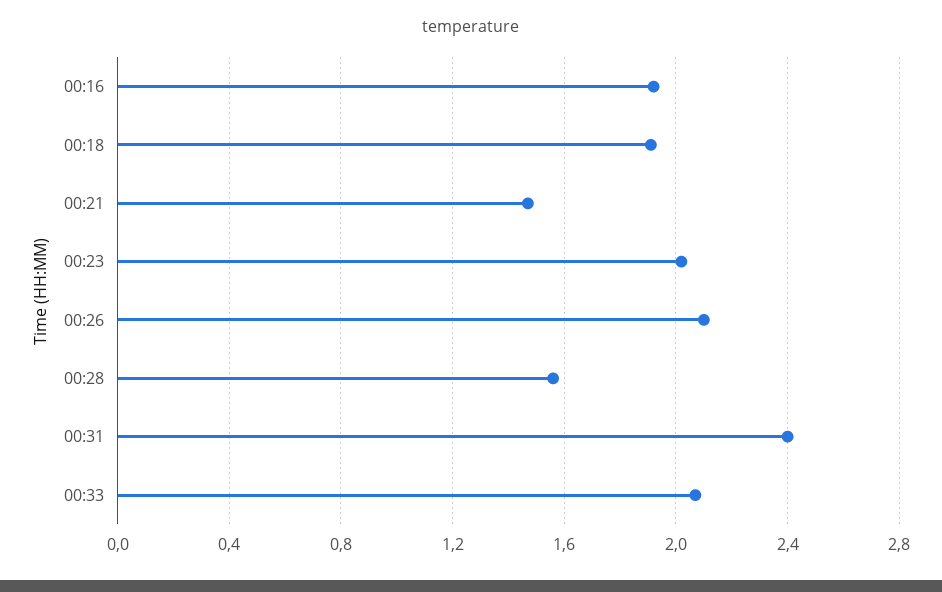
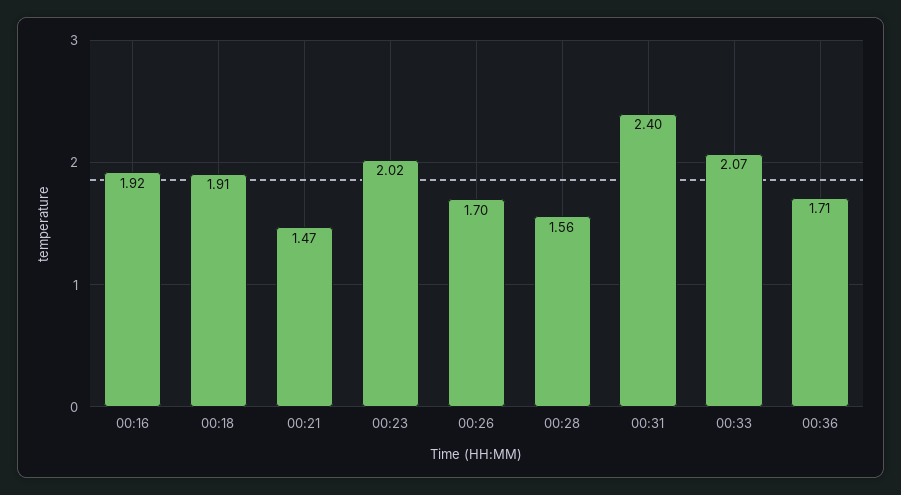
00:26: 2.1 -> 1.7
00:36: none -> 1.71

